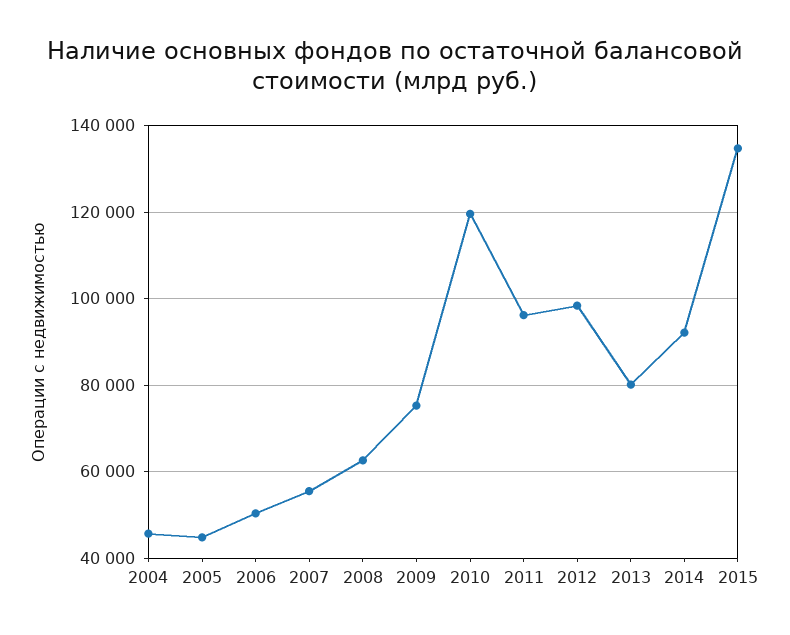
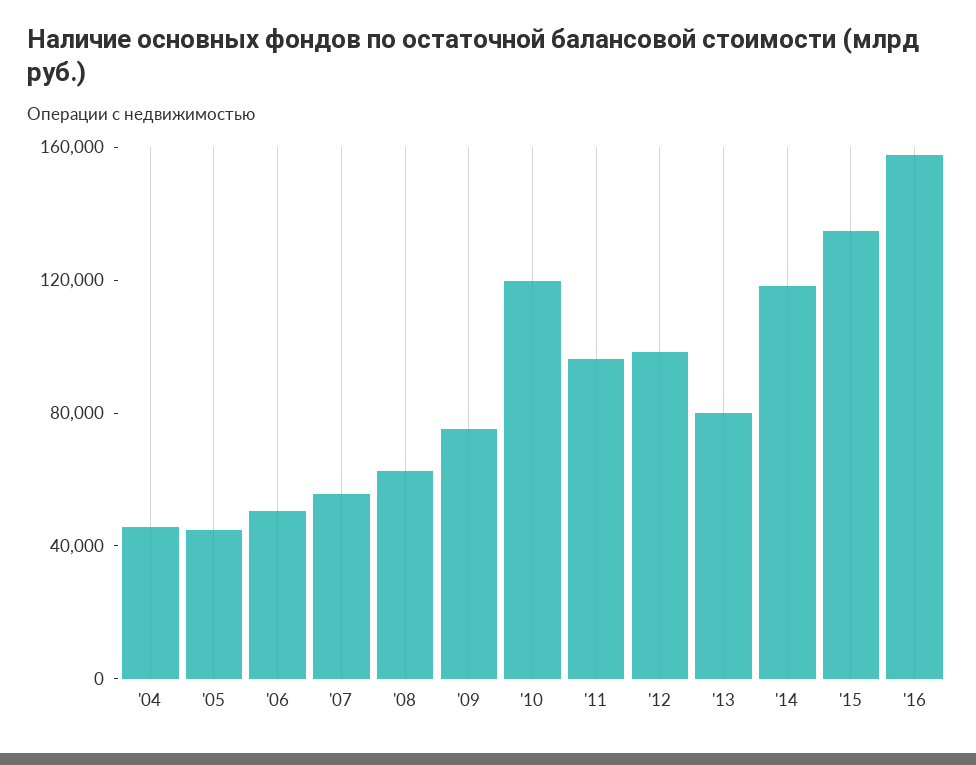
2014: 92000 -> 120000
'16: none -> 160000

